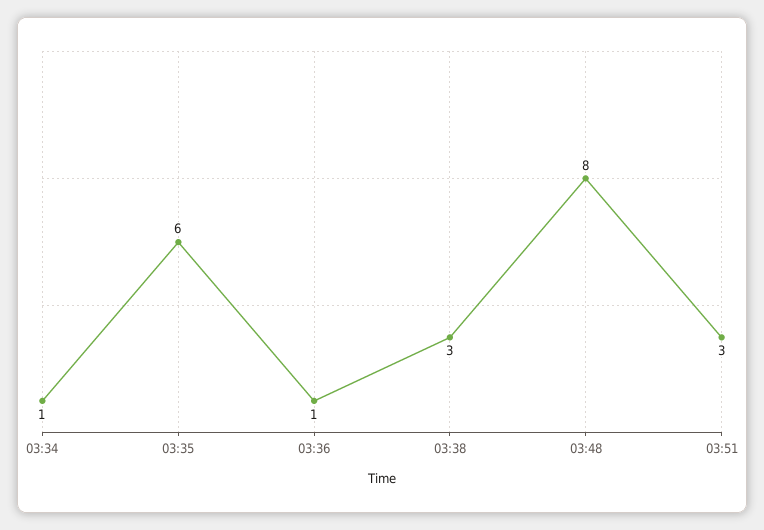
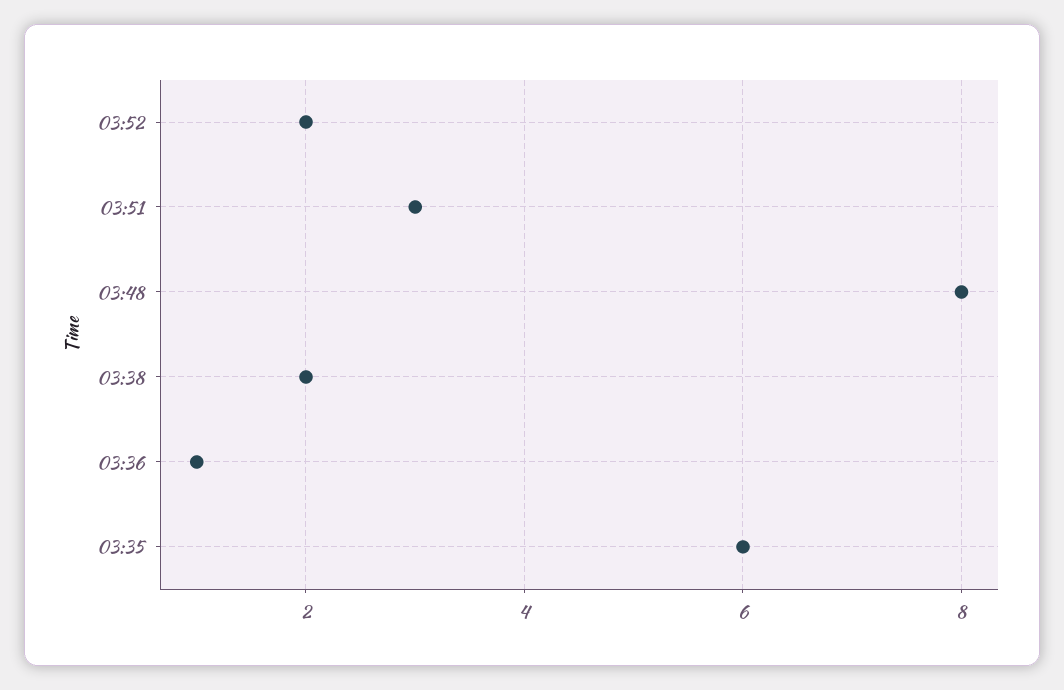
03:34: 1 -> none
03:38: 3 -> 2
03:52: none -> 2

